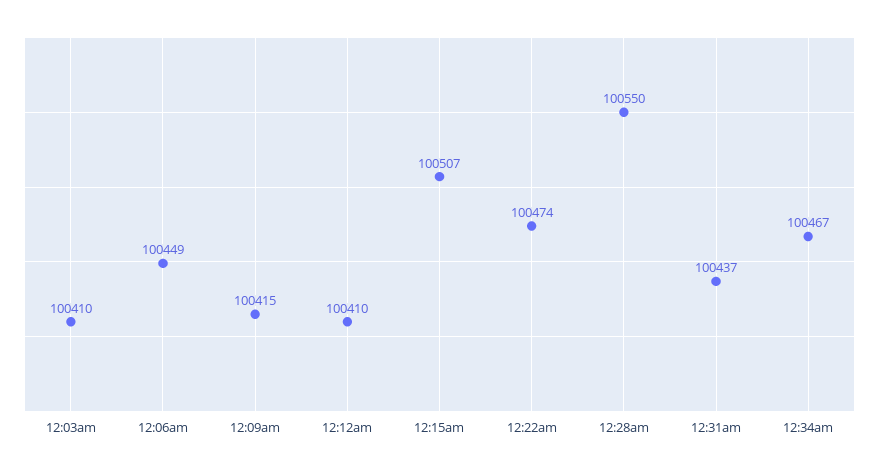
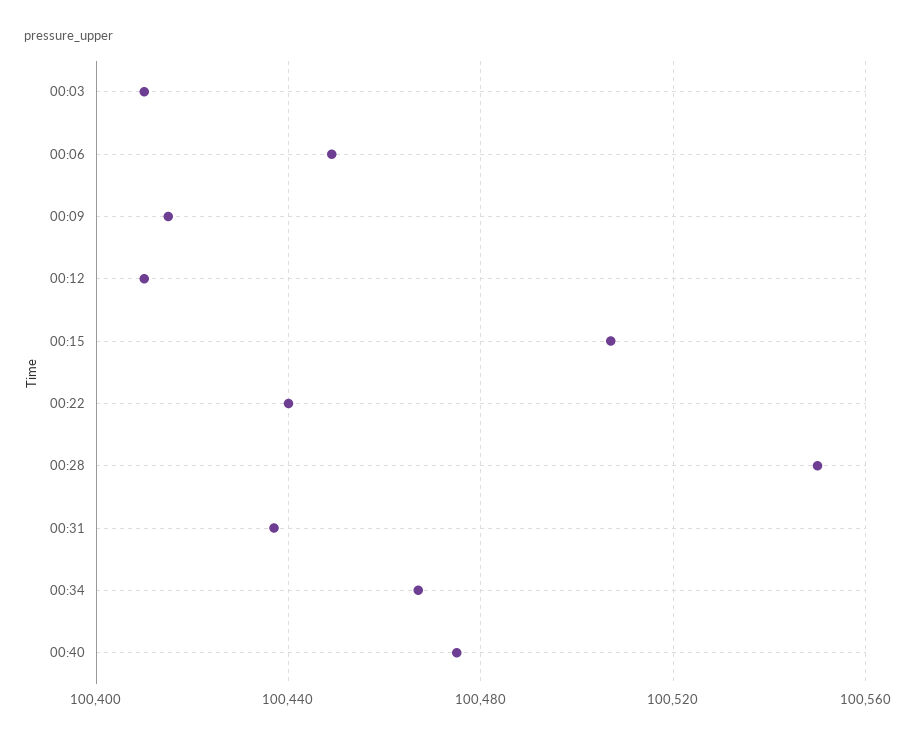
12:22am: 100474 -> 100440
00:40: none -> 100475

